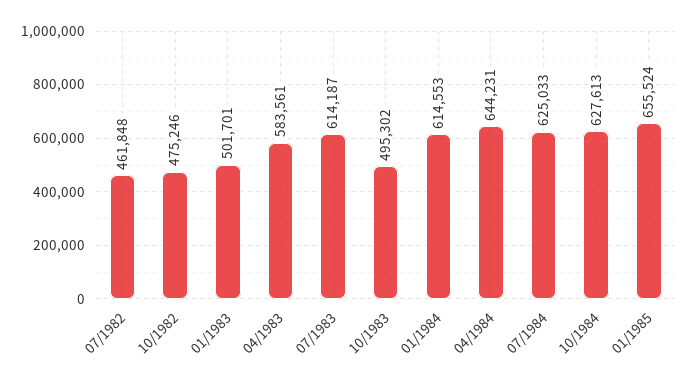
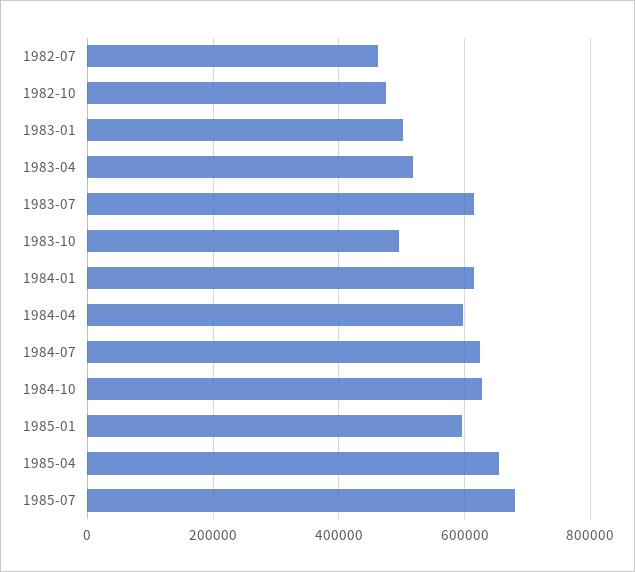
04/1983: 583561 -> 520000
04/1984: 644231 -> 600000
01/1985: 655524 -> 600000
1985-04: none -> 660000
1985-07: none -> 680000

